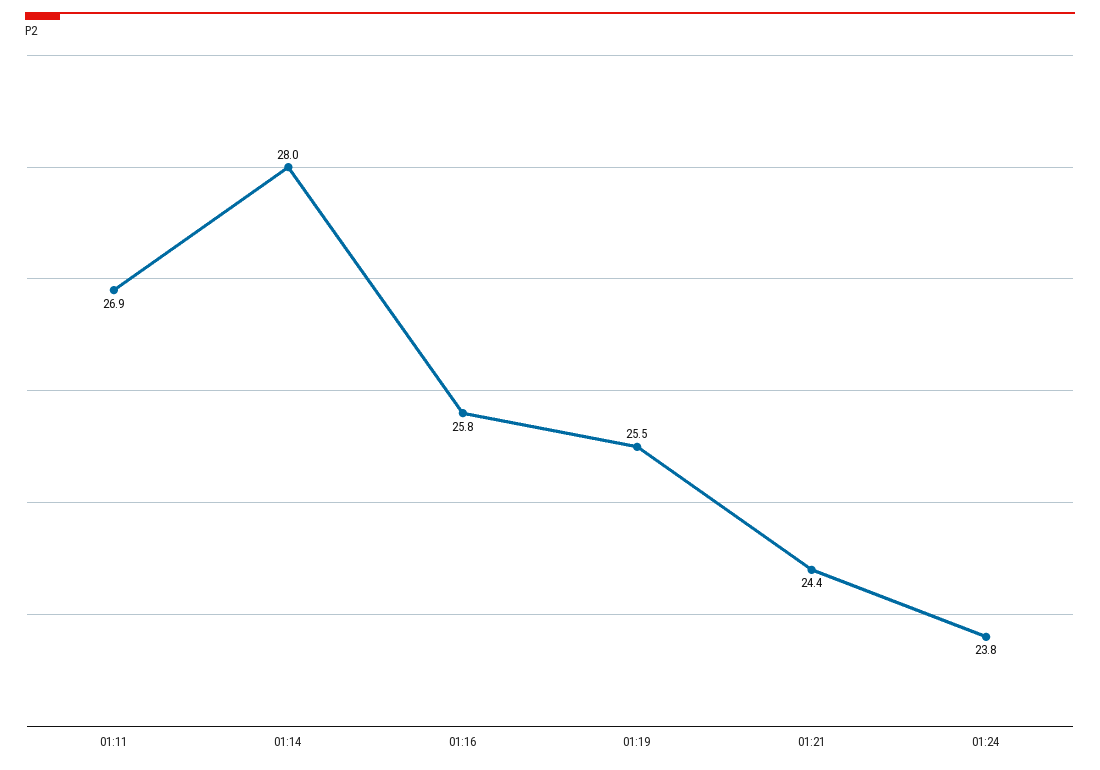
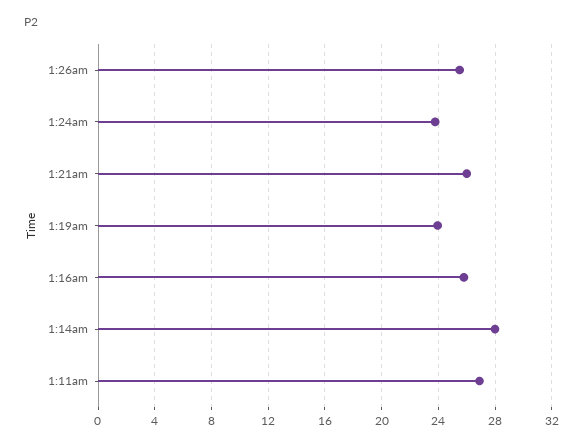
01:19: 25.5 -> 24
01:21: 24.4 -> 26
1:26am: none -> 25.5

